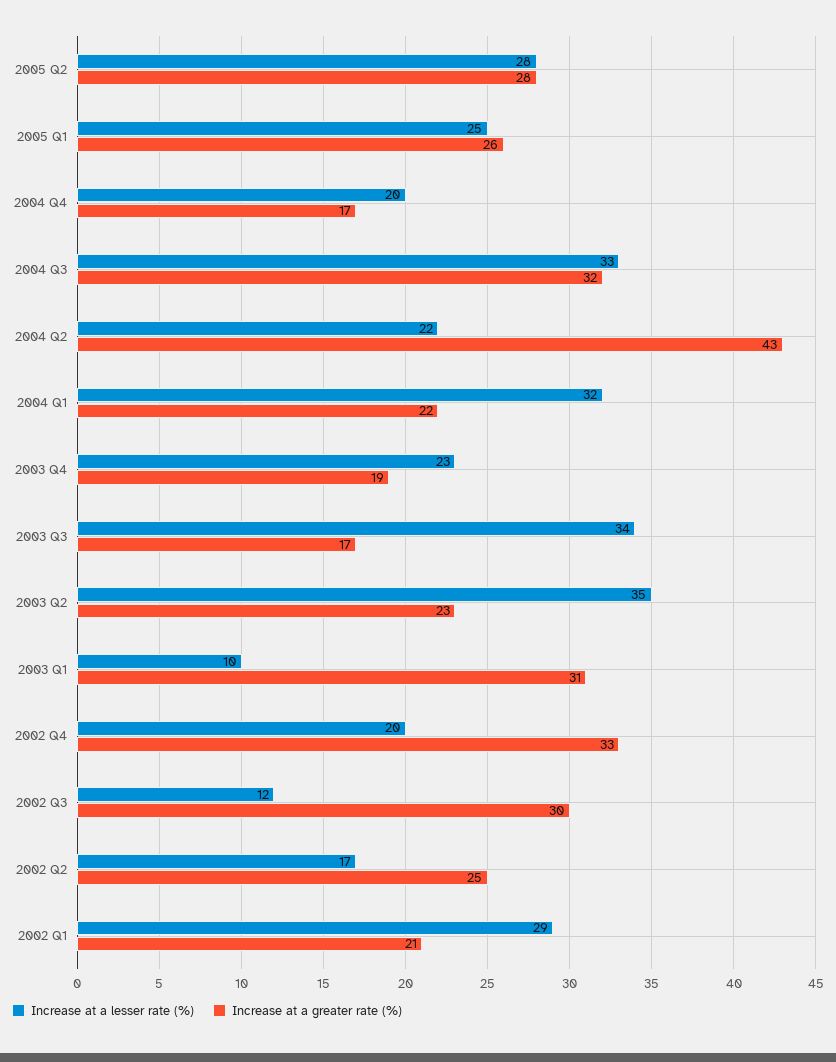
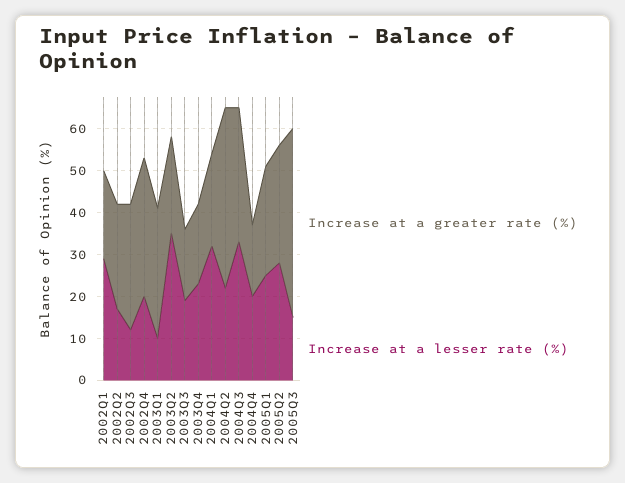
Increase at a lesser rate (%), 2003 Q3: 34 -> 20
Increase at a greater rate (%), 2005Q3: none -> 45
Increase at a lesser rate (%), 2005Q3: none -> 15

